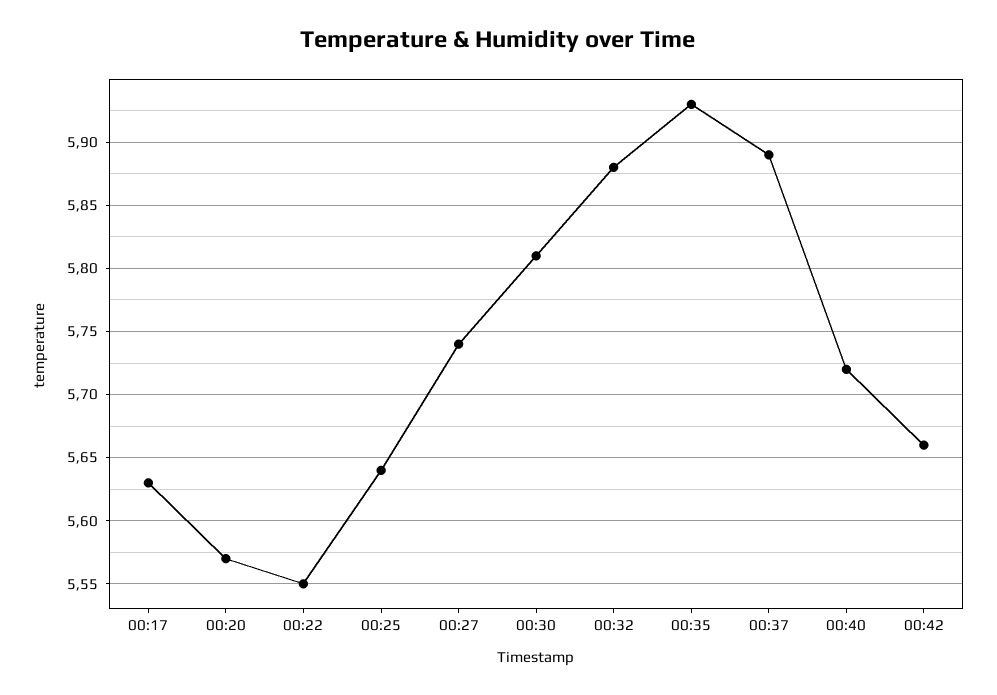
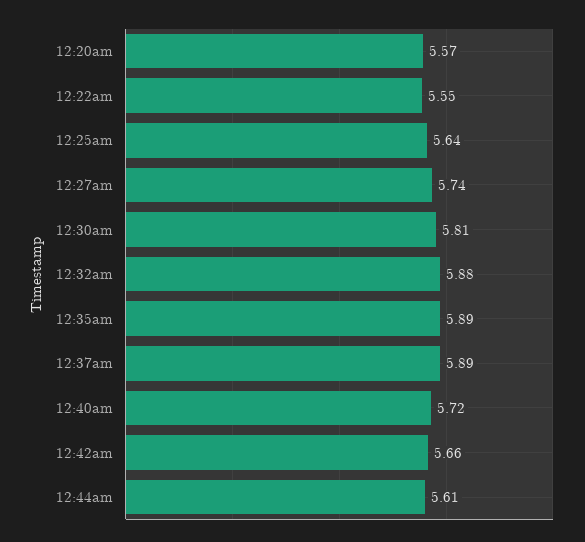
00:17: 5.63 -> none
00:35: 5.93 -> 5.89
12:44am: none -> 5.61

